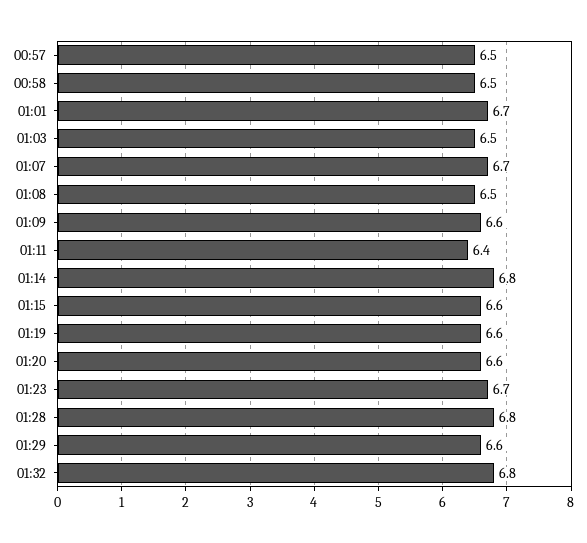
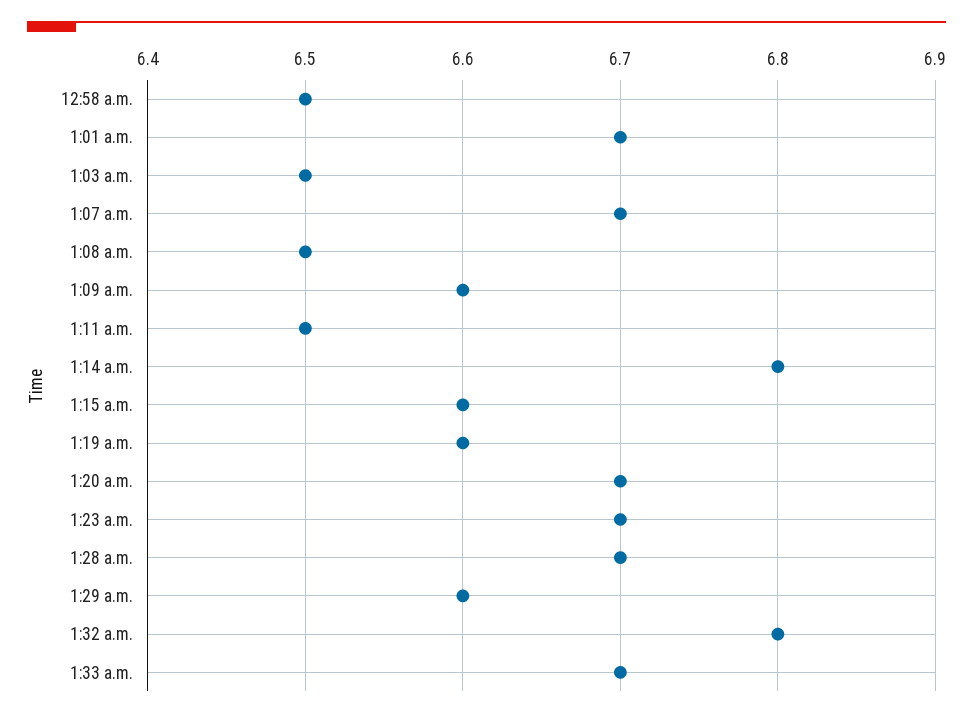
00:57: 6.5 -> none
01:11: 6.4 -> 6.5
01:20: 6.6 -> 6.7
01:28: 6.8 -> 6.7
1:33 a.m.: none -> 6.7

